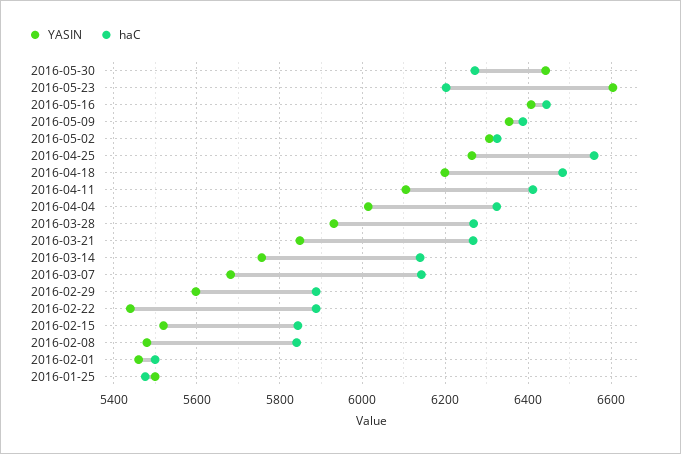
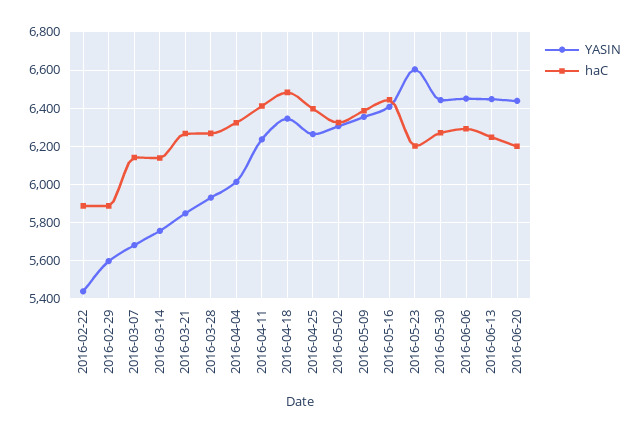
haC, 2016-04-25: 6560 -> 6400
YASIN, 2016-04-18: 6200 -> 6350
YASIN, 2016-04-11: 6100 -> 6250
YASIN, 2016-02-15: 5520 -> none
haC, 2016-02-15: 5840 -> none
YASIN, 2016-02-08: 5480 -> none
haC, 2016-02-08: 5840 -> none
YASIN, 2016-02-01: 5460 -> none
haC, 2016-02-01: 5500 -> none
YASIN, 2016-01-25: 5500 -> none
haC, 2016-01-25: 5480 -> none
YASIN, 2016-06-06: none -> 6450
haC, 2016-06-06: none -> 6300
YASIN, 2016-06-13: none -> 6450
haC, 2016-06-13: none -> 6250
YASIN, 2016-06-20: none -> 6450
haC, 2016-06-20: none -> 6200

